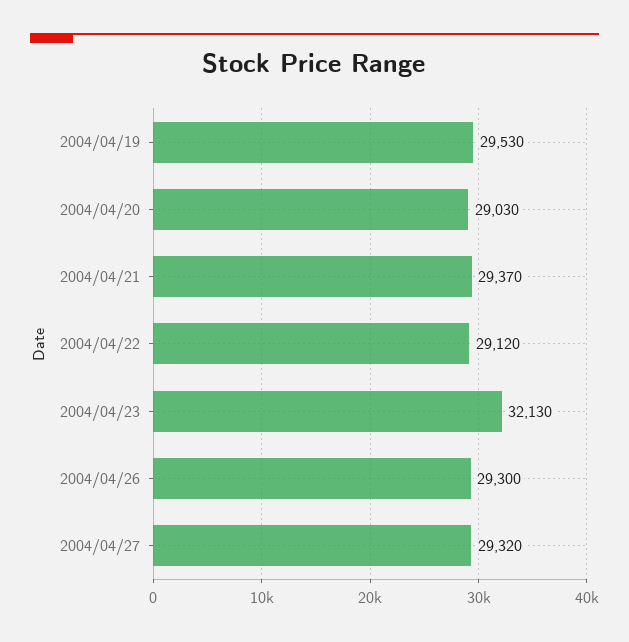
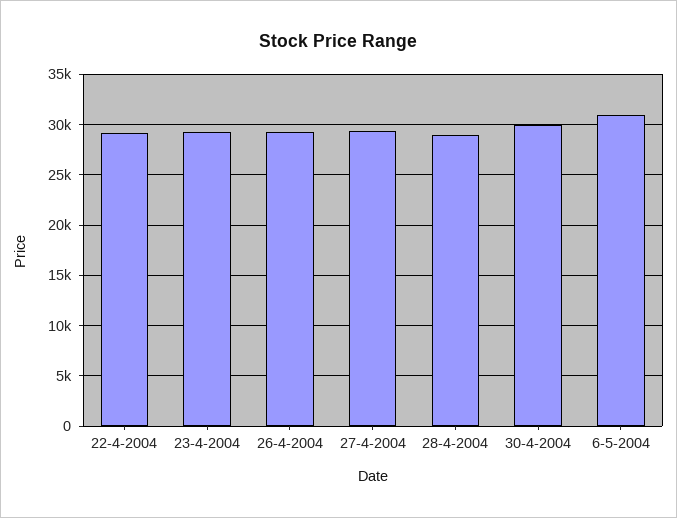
2004/04/19: 29530 -> none
2004/04/20: 29030 -> none
2004/04/21: 29370 -> none
2004/04/23: 32130 -> 29000
28-4-2004: none -> 29000
30-4-2004: none -> 30000
6-5-2004: none -> 31000

